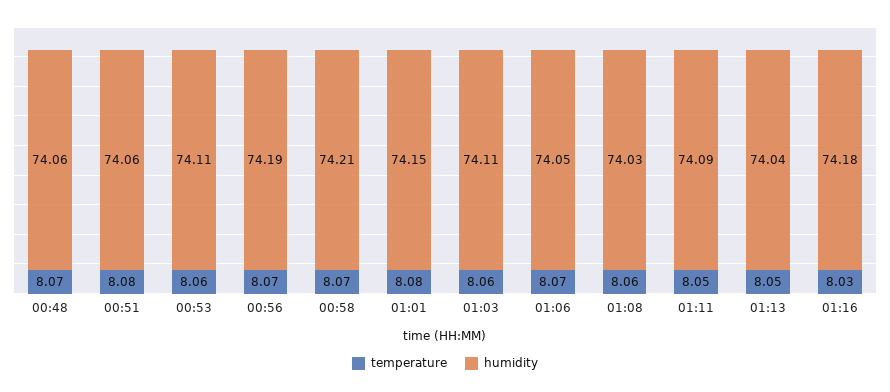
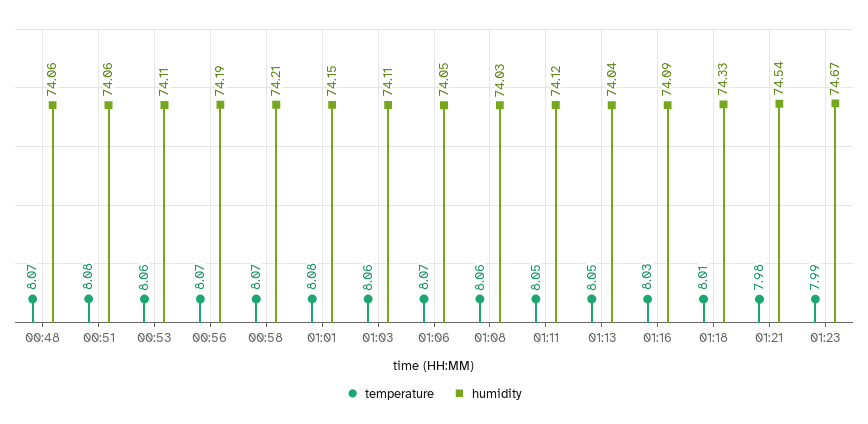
humidity, 01:11: 74.09 -> 74.12
humidity, 01:16: 74.18 -> 74.09
temperature, 01:18: none -> 8.01
humidity, 01:18: none -> 74.33
temperature, 01:21: none -> 7.98
humidity, 01:21: none -> 74.54
temperature, 01:23: none -> 7.99
humidity, 01:23: none -> 74.67

